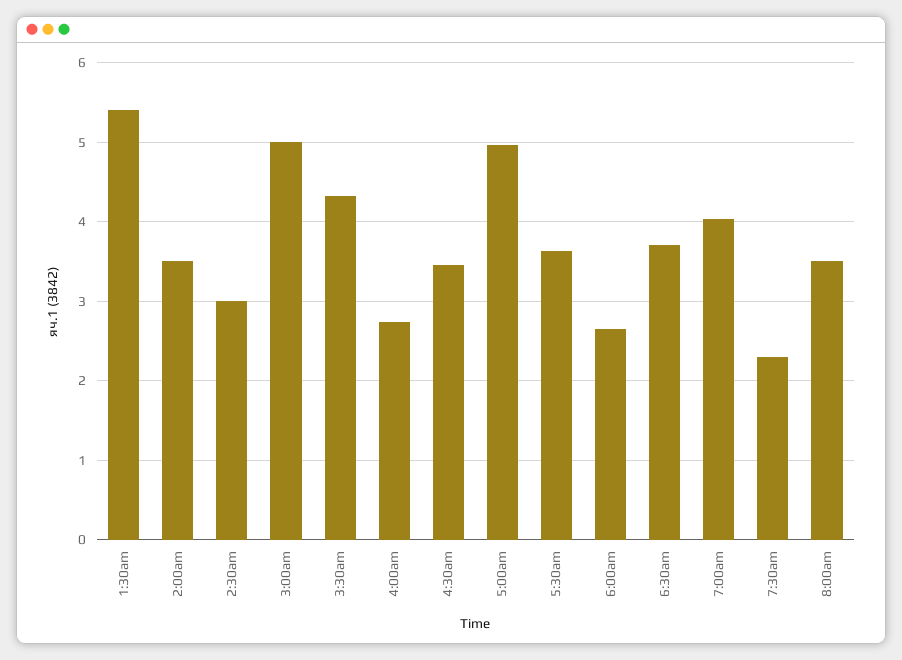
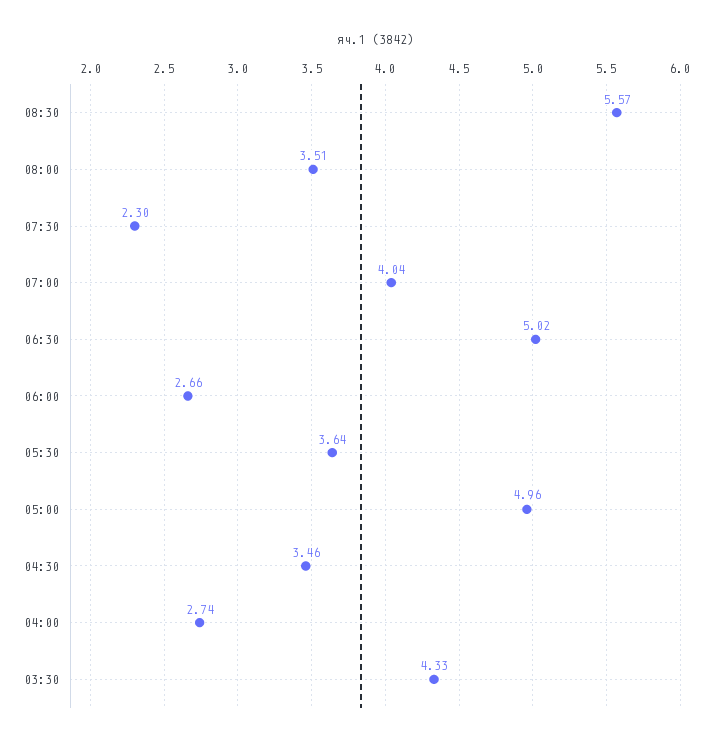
1:30am: 5.4 -> none
2:00am: 3.5 -> none
2:30am: 3 -> none
3:00am: 5 -> none
6:30am: 3.7 -> 5.02
08:30: none -> 5.57

